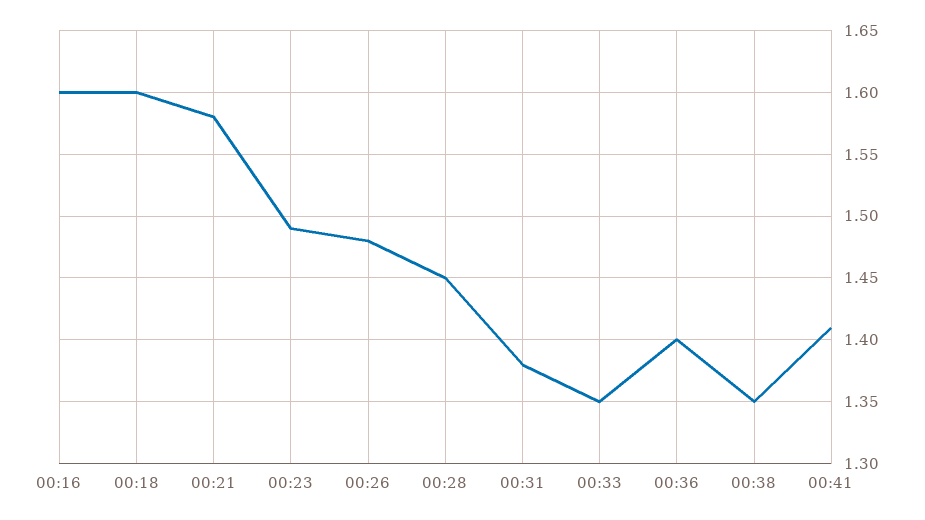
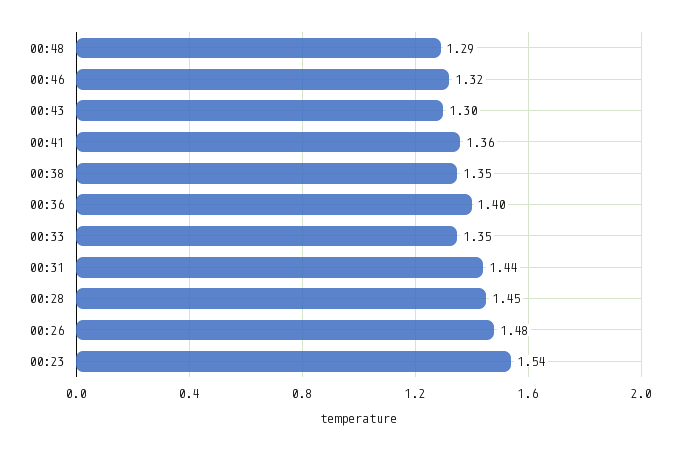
00:16: 1.6 -> none
00:18: 1.6 -> none
00:21: 1.58 -> none
00:23: 1.49 -> 1.54
00:31: 1.38 -> 1.44
00:41: 1.41 -> 1.36
00:48: none -> 1.29
00:46: none -> 1.32
00:43: none -> 1.3

